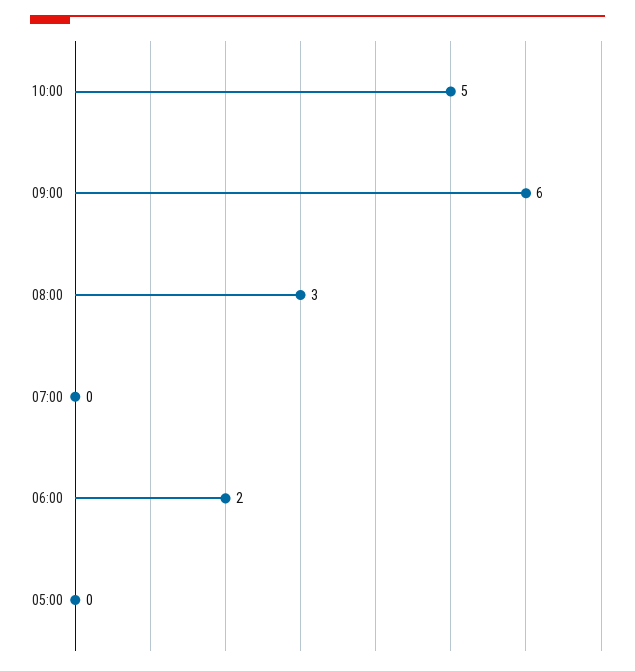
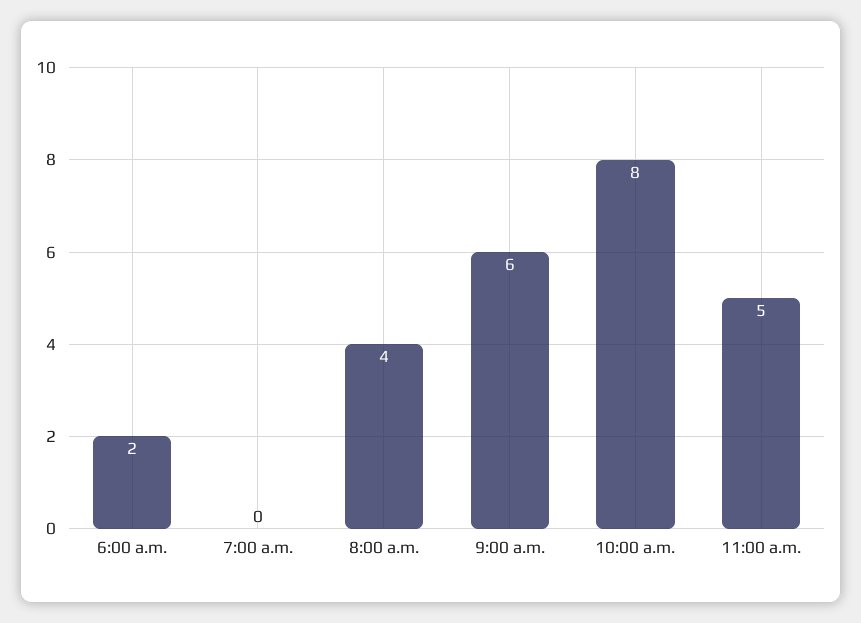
10:00: 5 -> 8
08:00: 3 -> 4
05:00: 0 -> none
11:00 a.m.: none -> 5

